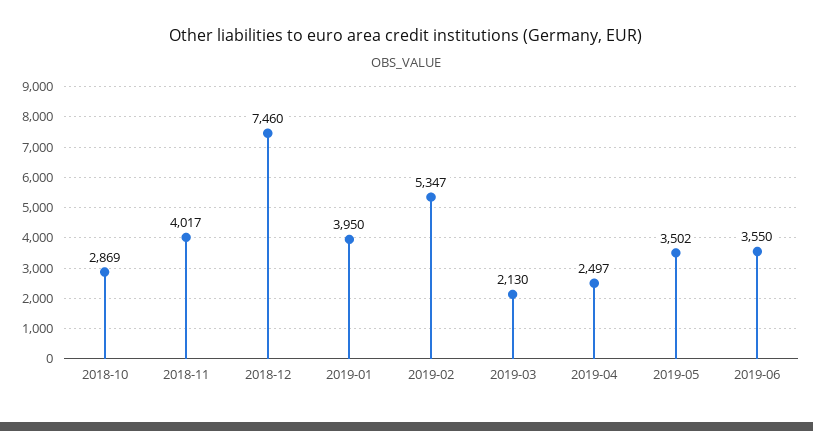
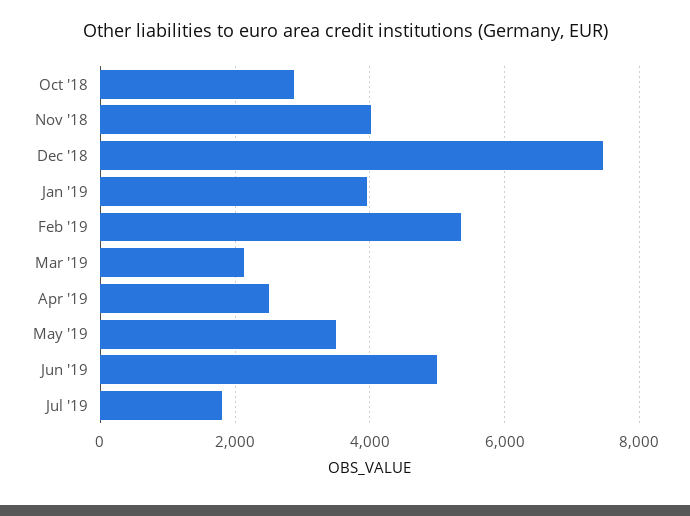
2019-06: 3550 -> 5000
Jul '19: none -> 1800

